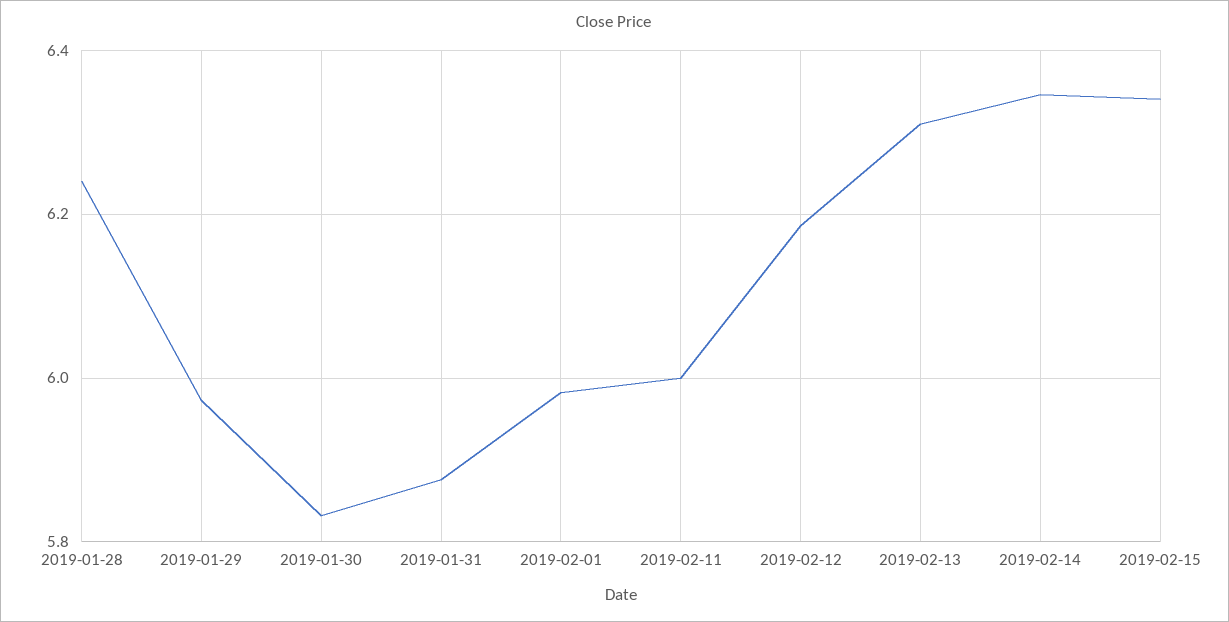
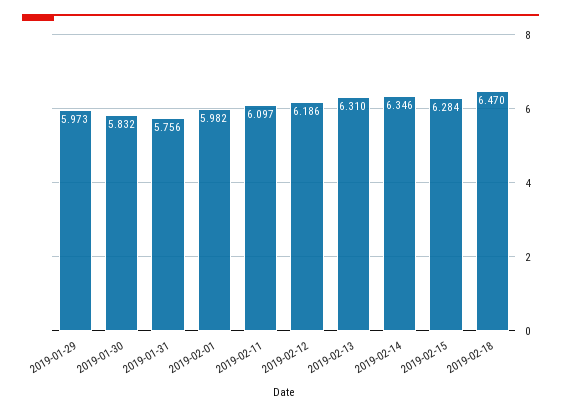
2019-01-28: 6.24 -> none
2019-01-31: 5.88 -> 5.756
2019-02-11: 6 -> 6.097
2019-02-15: 6.34 -> 6.284
2019-02-18: none -> 6.47

